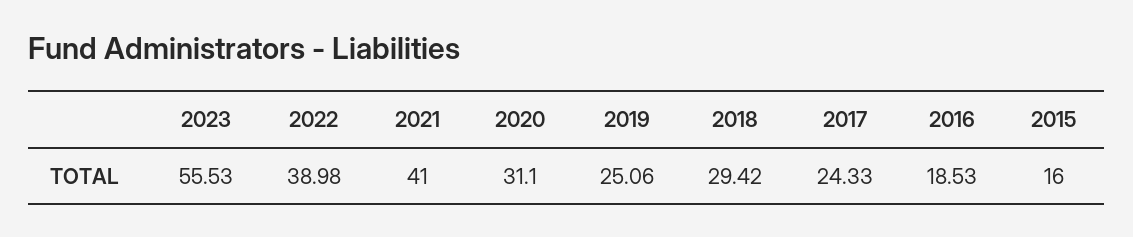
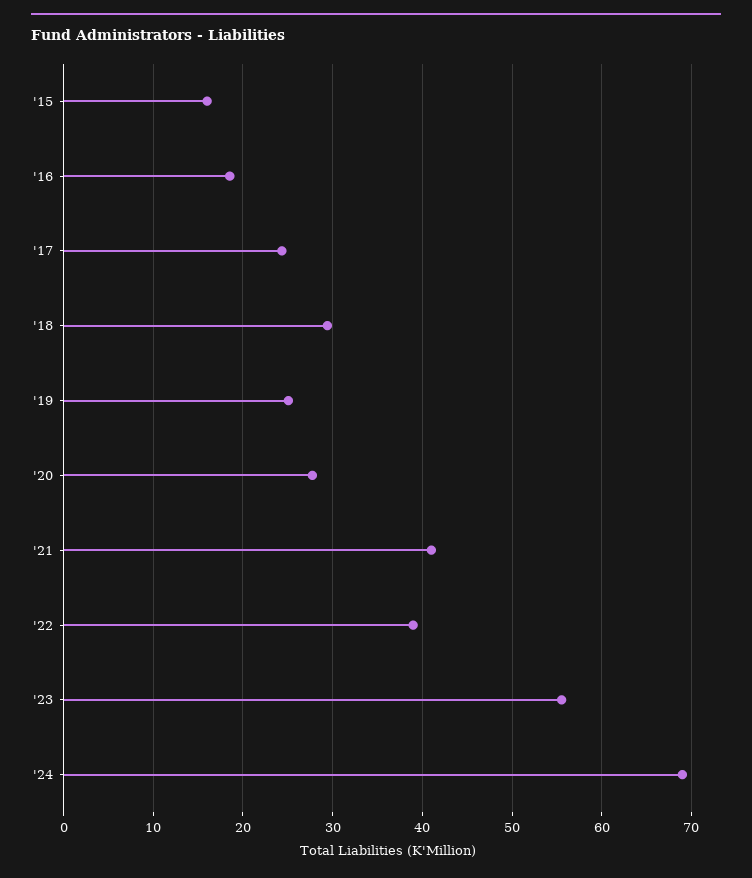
2020: 31.1 -> 28
'24: none -> 69

